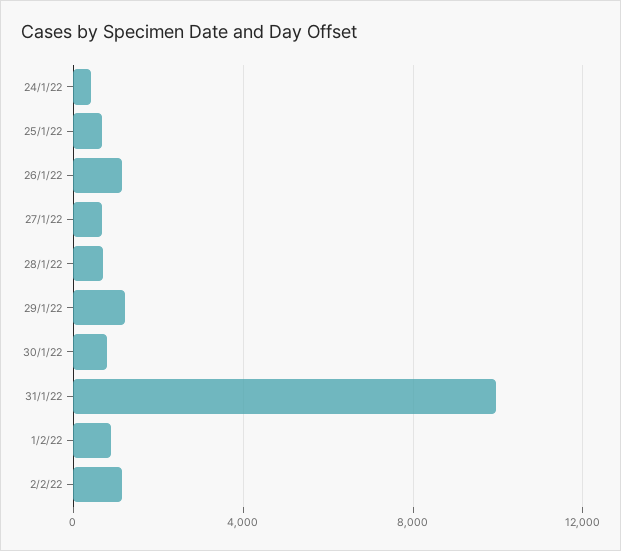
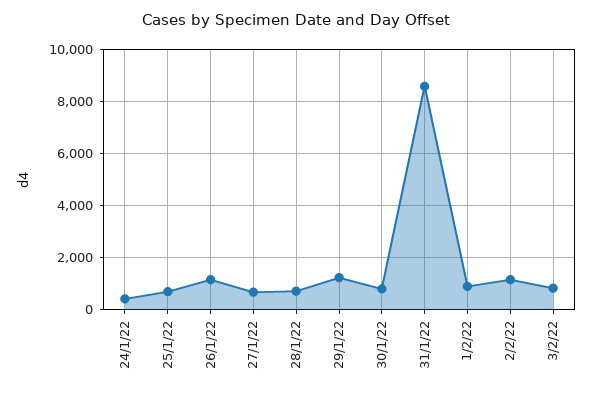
31/1/22: 10000 -> 8500
3/2/22: none -> 750

